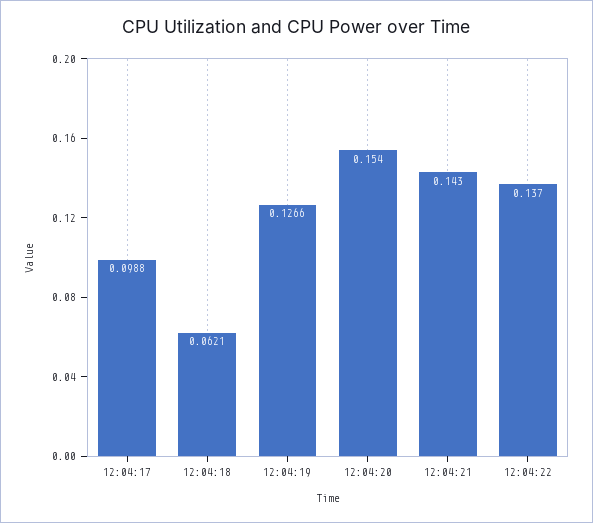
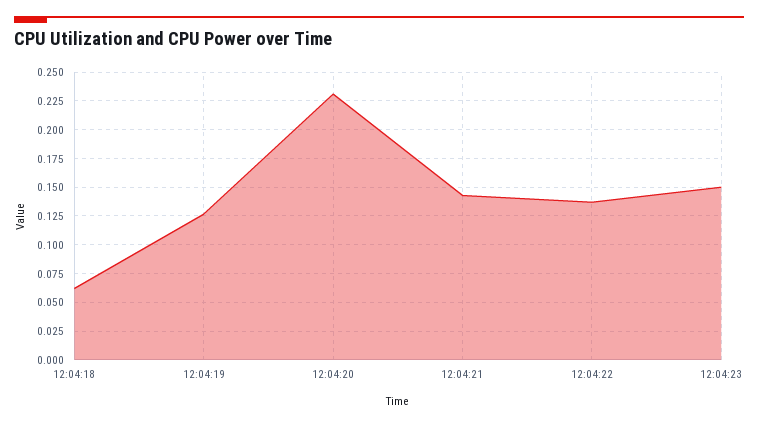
12:04:17: 0.0988 -> none
12:04:20: 0.154 -> 0.225
12:04:23: none -> 0.15

